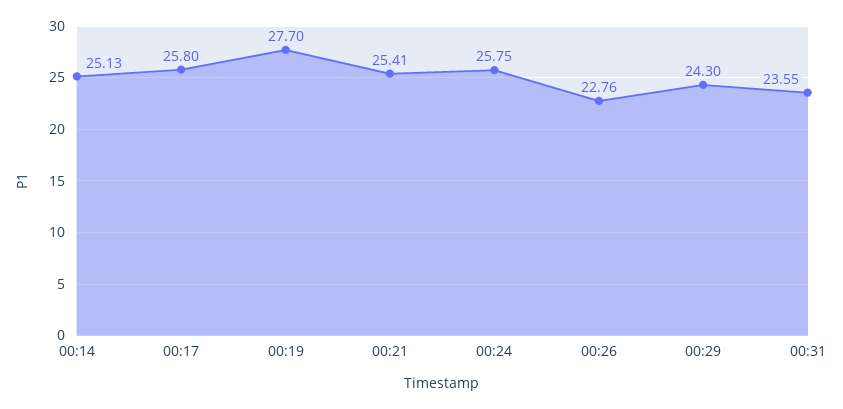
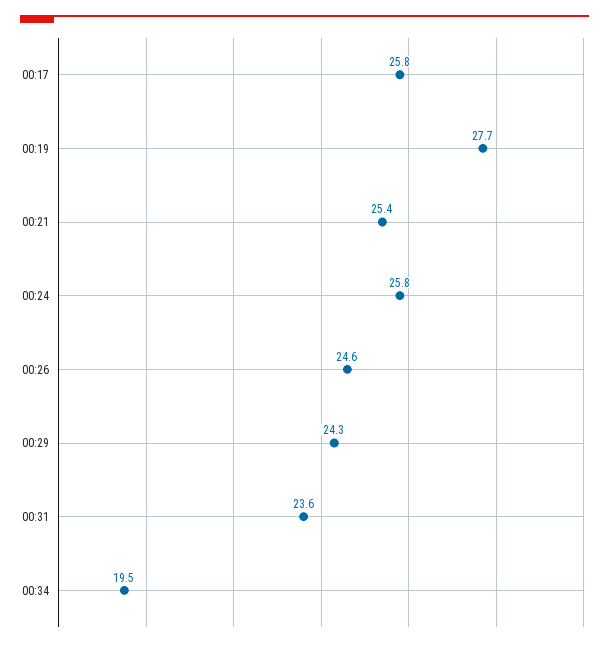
00:14: 25.13 -> none
00:26: 22.76 -> 24.6
00:34: none -> 19.5

